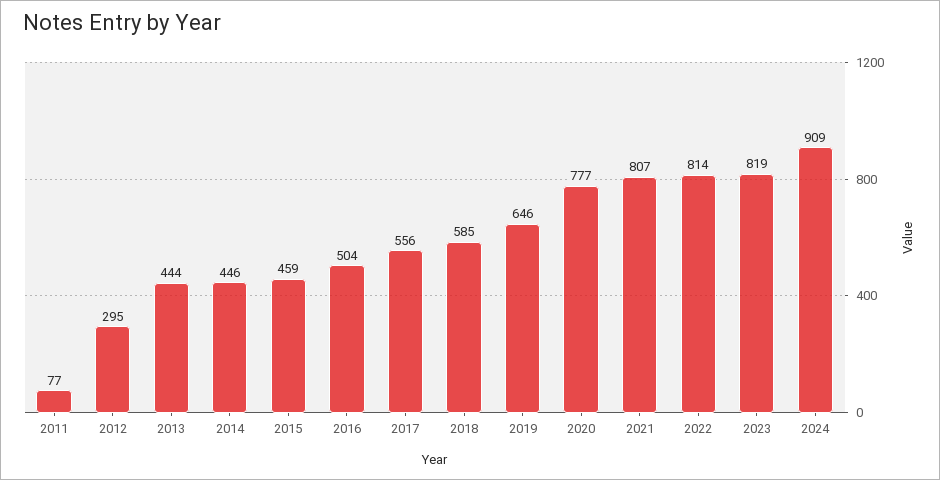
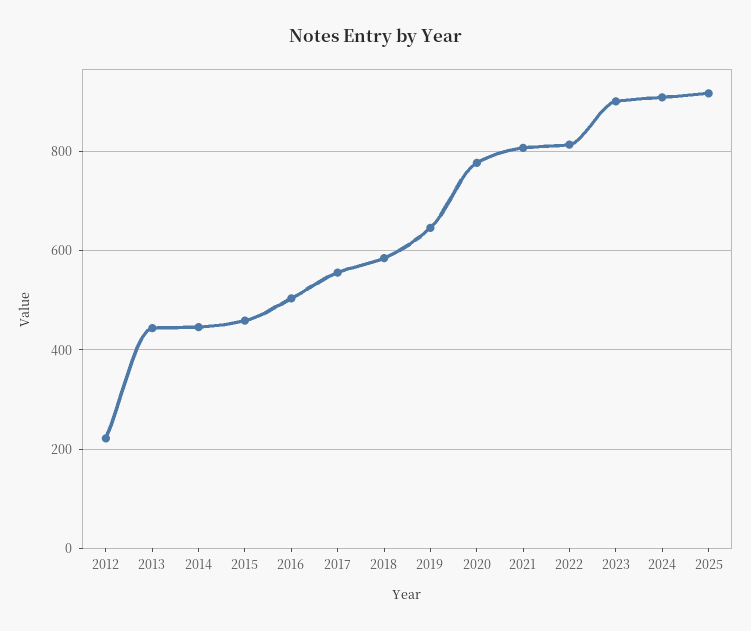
2011: 77 -> none
2012: 295 -> 220
2023: 819 -> 900
2025: none -> 920

